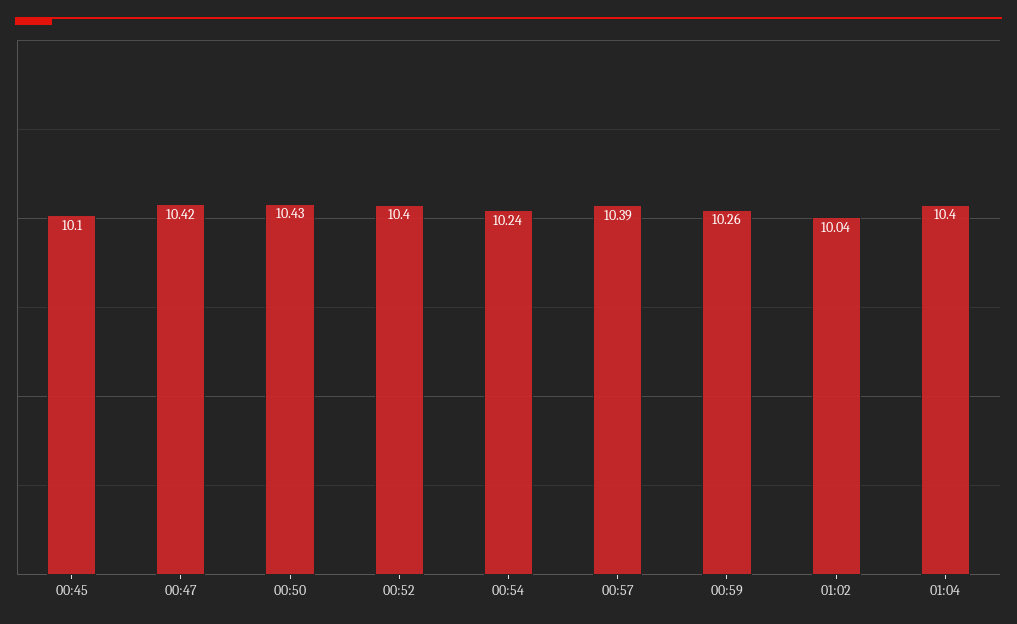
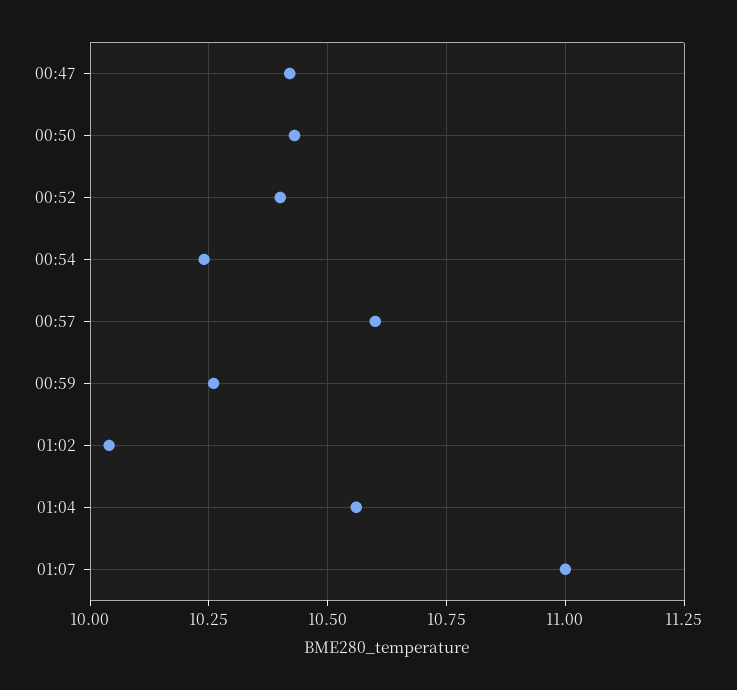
00:45: 10.1 -> none
00:57: 10.39 -> 10.6
01:04: 10.4 -> 10.55
01:07: none -> 11

